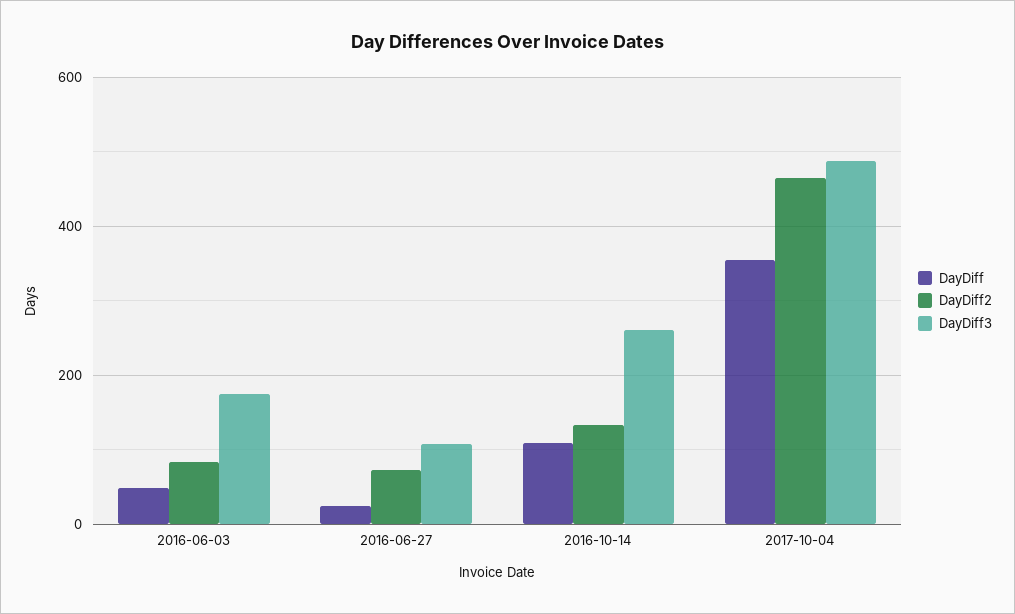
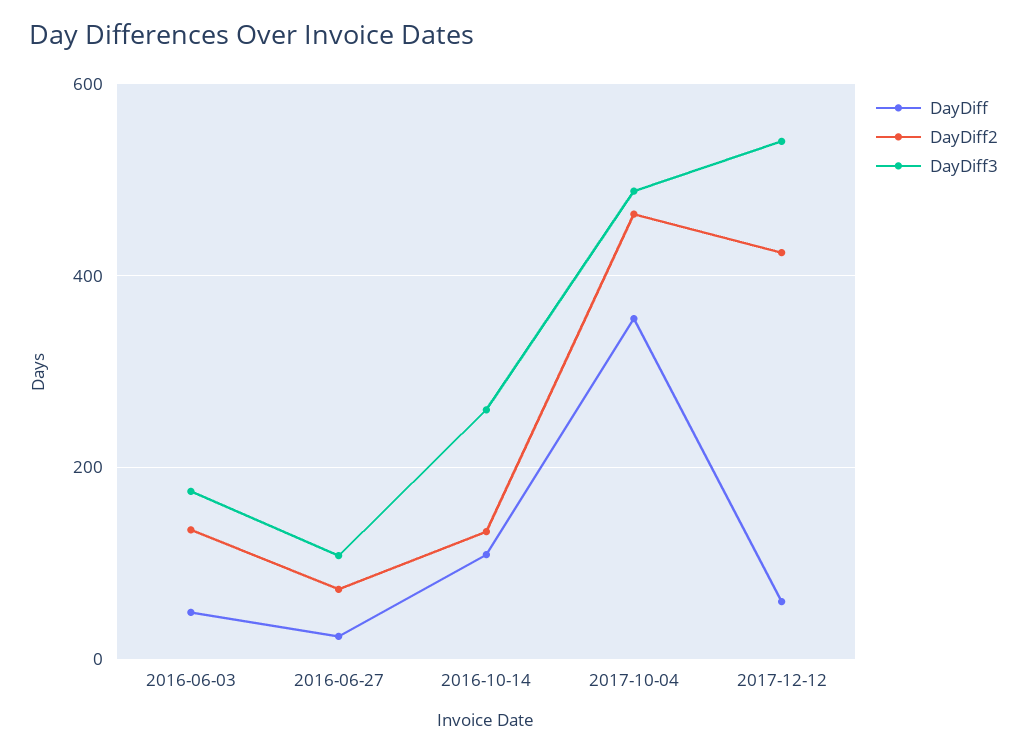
DayDiff2, 2016-06-03: 80 -> 140
DayDiff, 2017-12-12: none -> 60
DayDiff2, 2017-12-12: none -> 420
DayDiff3, 2017-12-12: none -> 540

